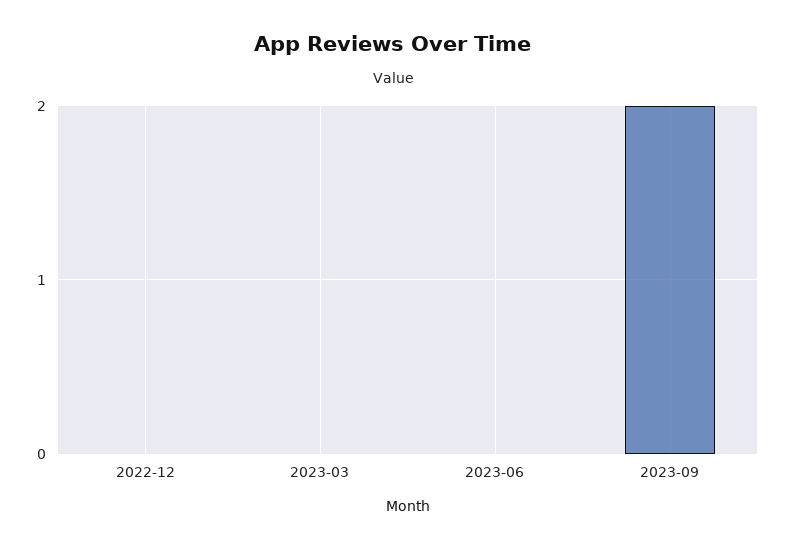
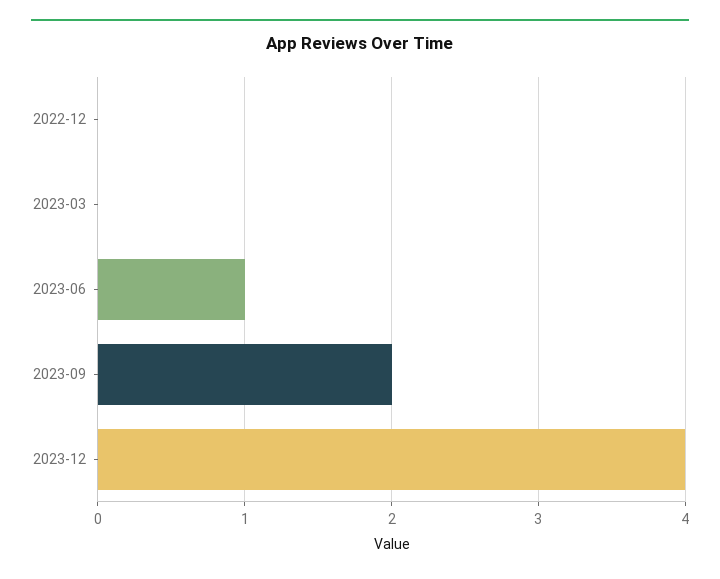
2023-06: 0 -> 1
2023-12: none -> 4

